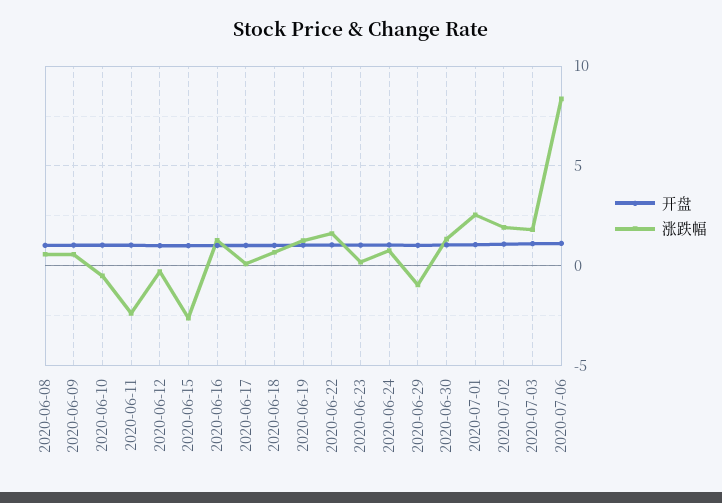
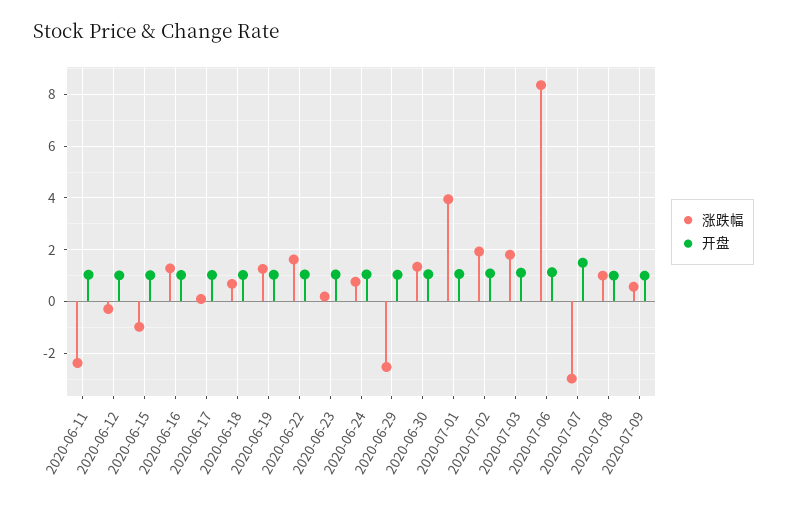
开盘, 2020-06-08: 1 -> none
涨跌幅, 2020-06-08: 0.5 -> none
开盘, 2020-06-09: 1 -> none
涨跌幅, 2020-06-09: 0.5 -> none
开盘, 2020-06-10: 1 -> none
涨跌幅, 2020-06-10: -0.5 -> none
涨跌幅, 2020-06-15: -2.5 -> -1
涨跌幅, 2020-06-29: -1 -> -2.5
涨跌幅, 2020-07-01: 2.5 -> 4
涨跌幅, 2020-07-07: none -> -3
开盘, 2020-07-07: none -> 1.5
涨跌幅, 2020-07-08: none -> 1
开盘, 2020-07-08: none -> 1
涨跌幅, 2020-07-09: none -> 0.5
开盘, 2020-07-09: none -> 1

